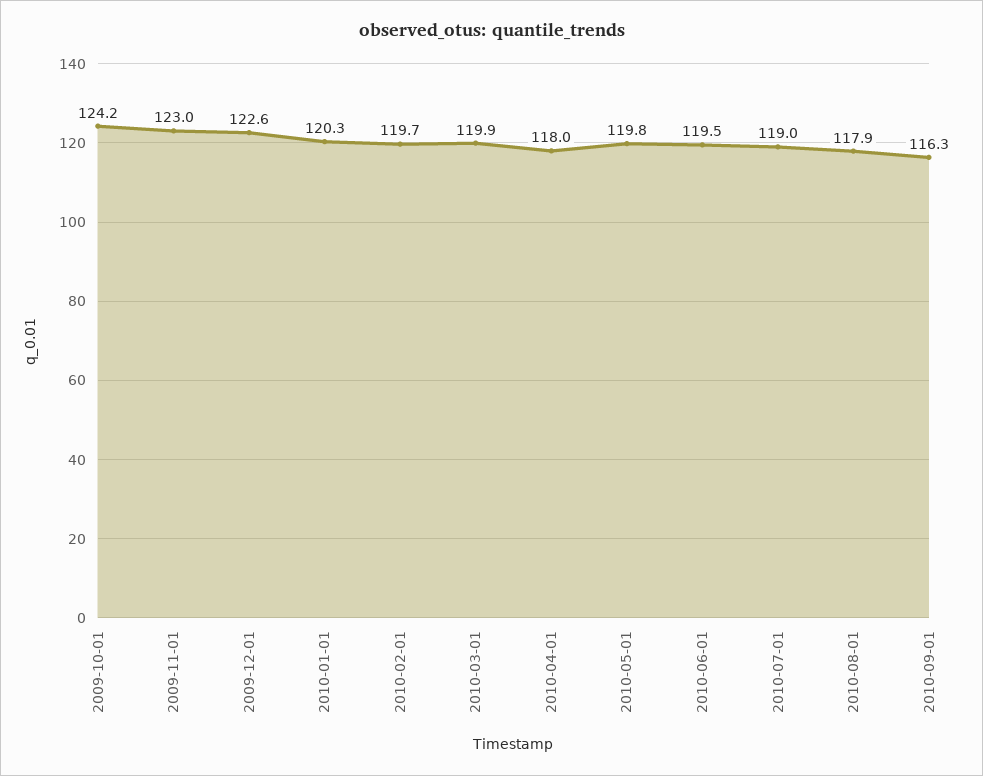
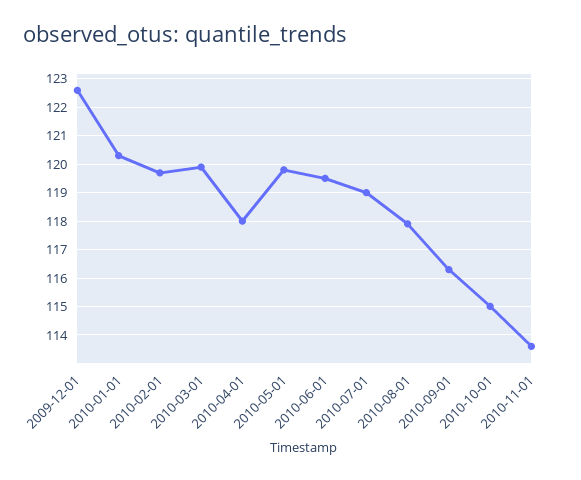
2009-10-01: 124.2 -> none
2009-11-01: 123 -> none
2010-10-01: none -> 115
2010-11-01: none -> 113.5

